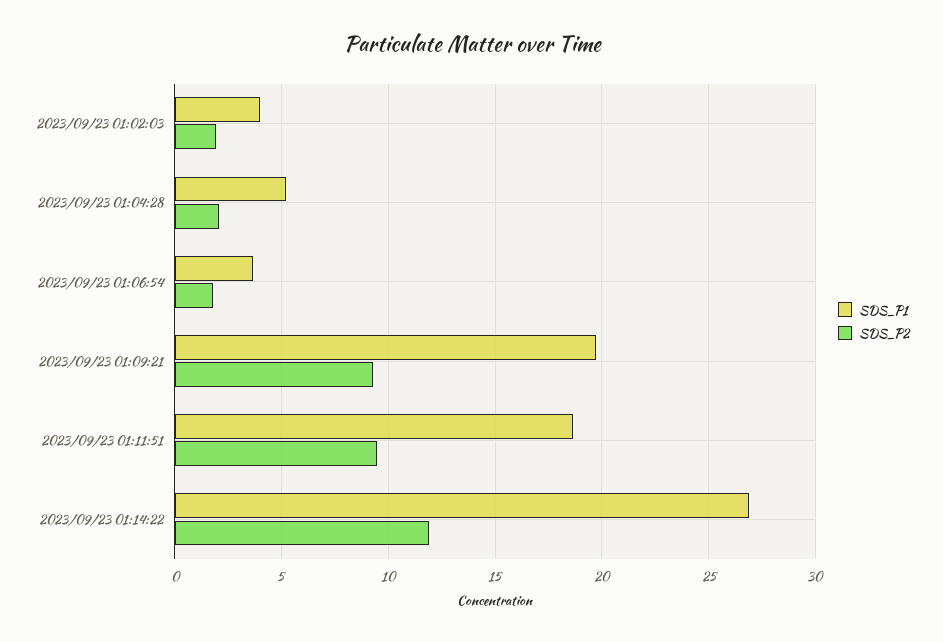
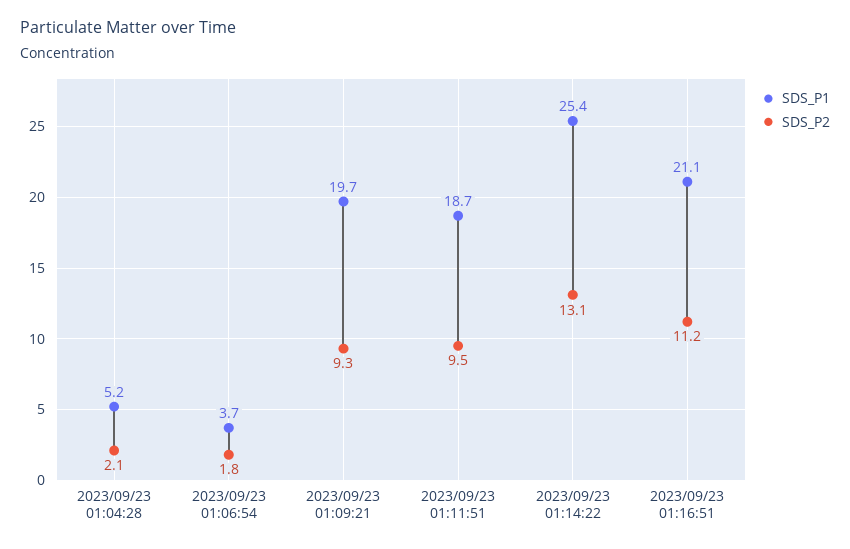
SDS_P1, 2023/09/23 01:02:03: 4 -> none
SDS_P2, 2023/09/23 01:02:03: 2 -> none
SDS_P1, 2023/09/23 01:14:22: 27 -> 25.4
SDS_P2, 2023/09/23 01:14:22: 12 -> 13.1
SDS_P1, 2023/09/23 01:16:51: none -> 21.1
SDS_P2, 2023/09/23 01:16:51: none -> 11.2

